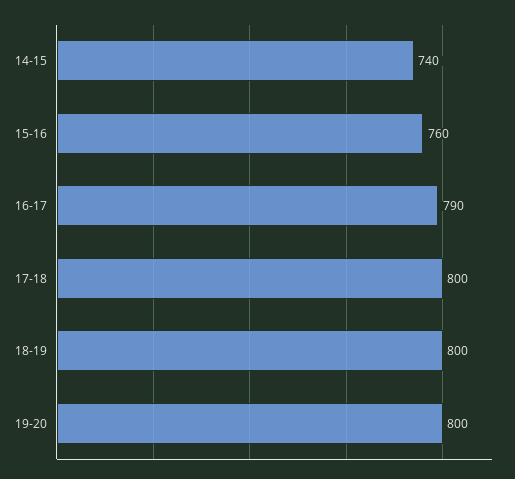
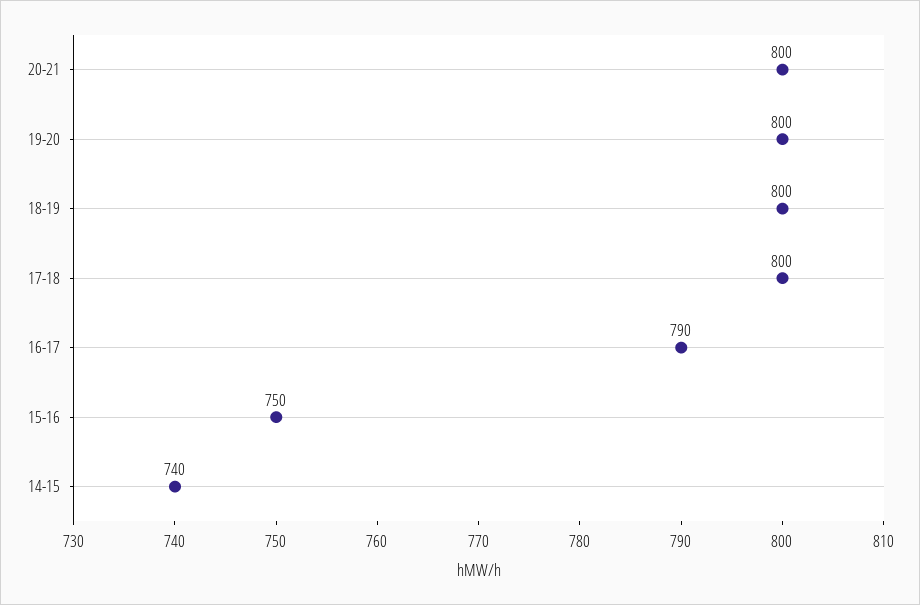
15-16: 760 -> 750
20-21: none -> 800

